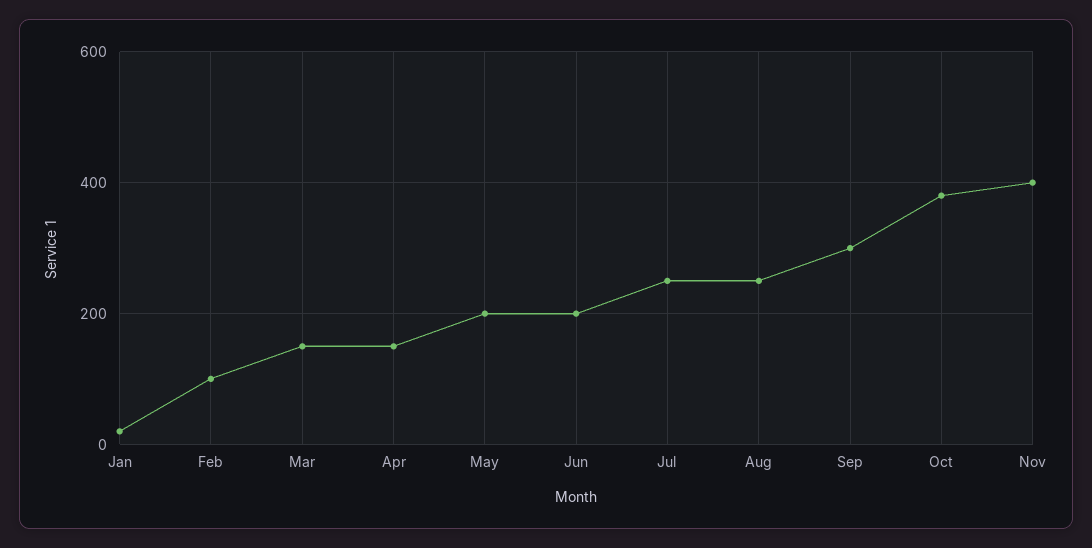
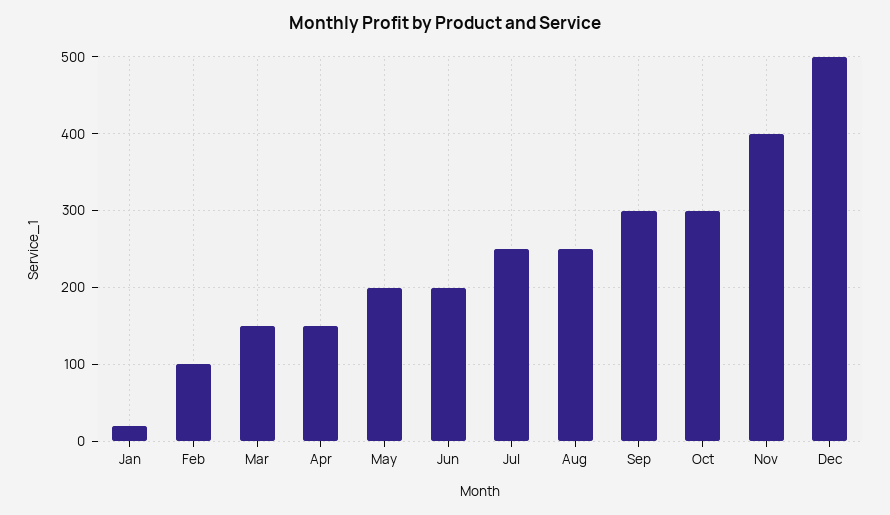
Oct: 380 -> 300
Dec: none -> 500

